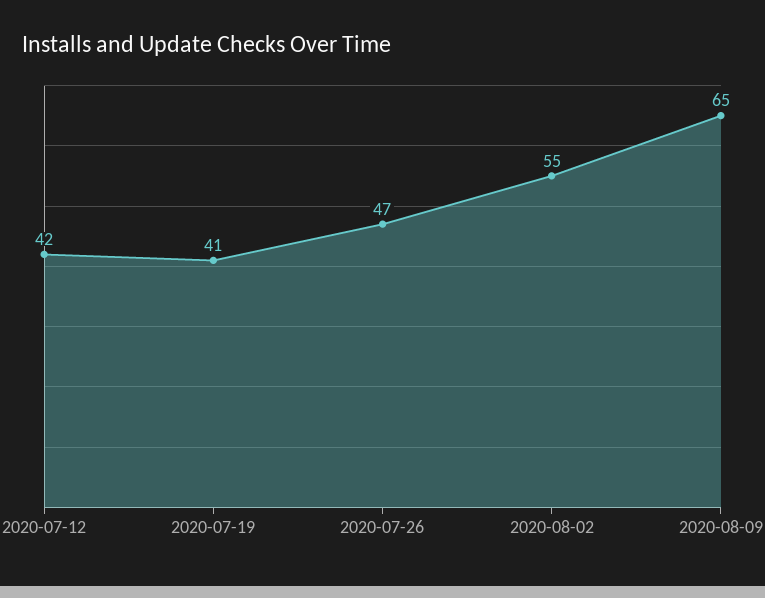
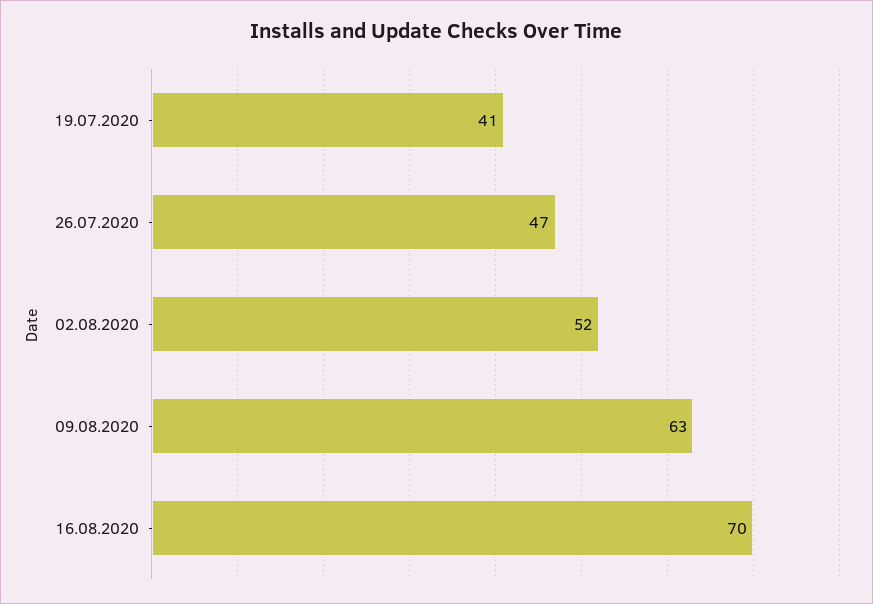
2020-07-12: 42 -> none
2020-08-02: 55 -> 52
2020-08-09: 65 -> 63
16.08.2020: none -> 70

